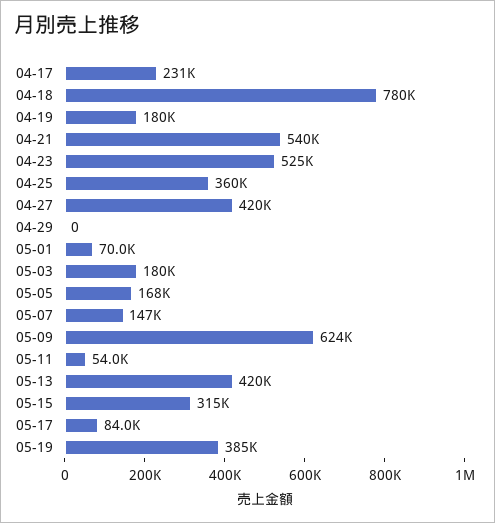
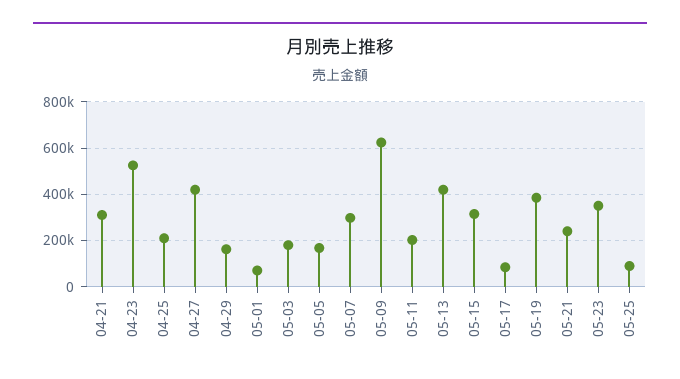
04-17: 231000 -> none
04-18: 780000 -> none
04-19: 180000 -> none
04-21: 540000 -> 300000
04-25: 360000 -> 200000
04-29: 0 -> 150000
05-07: 147000 -> 300000
05-11: 54000 -> 200000
05-21: none -> 250000
05-23: none -> 350000
05-25: none -> 100000

